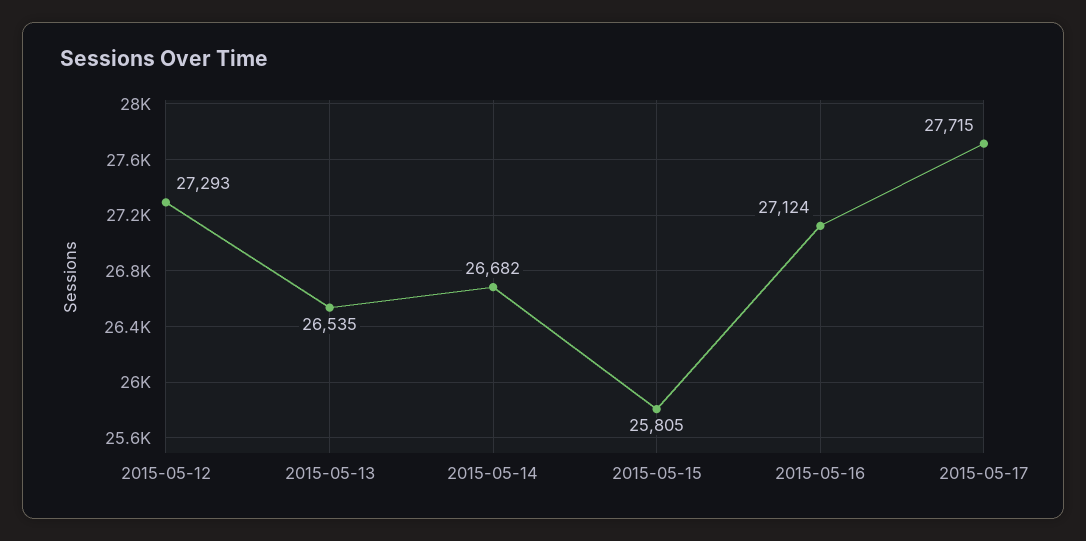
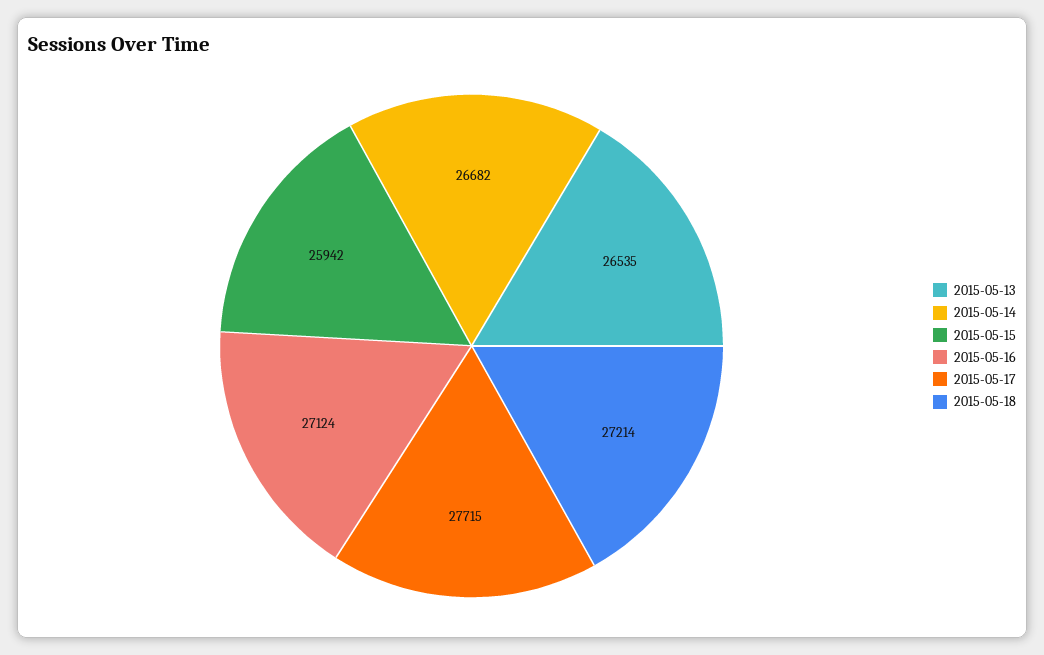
2015-05-12: 27293 -> none
2015-05-15: 25805 -> 25942
2015-05-18: none -> 27214

